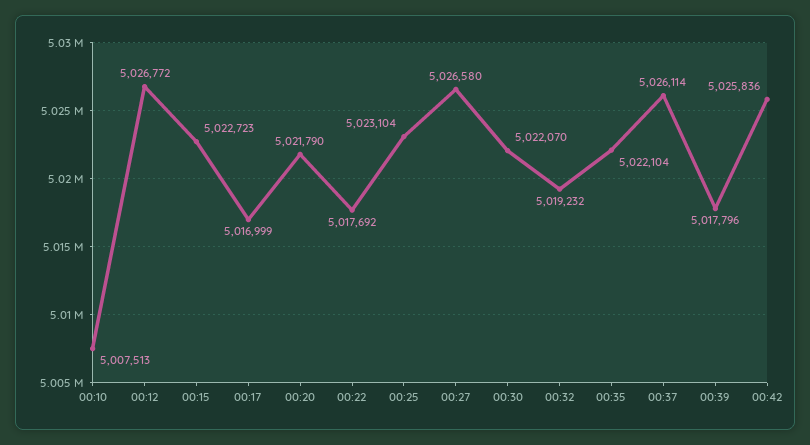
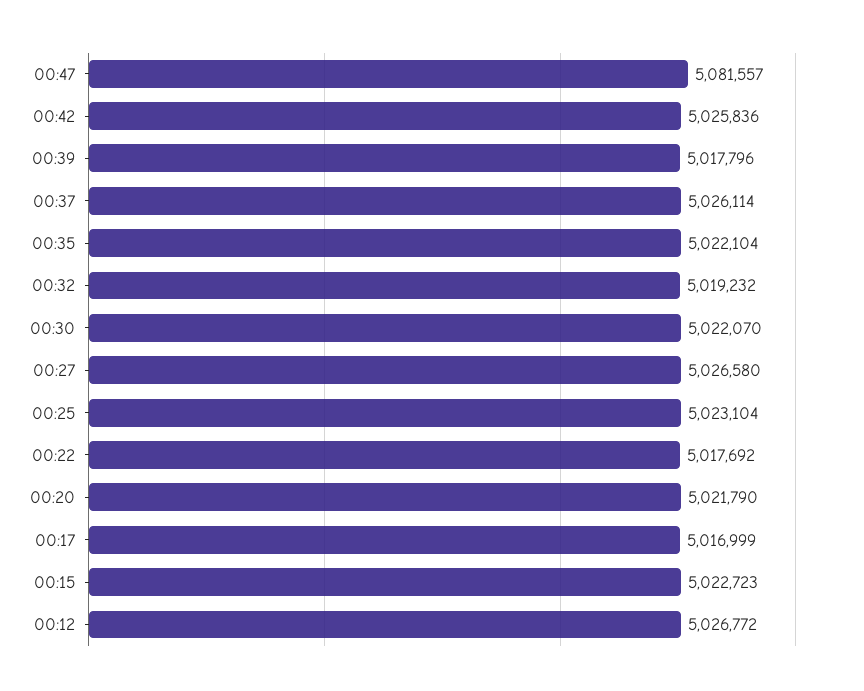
00:10: 5007513 -> none
00:47: none -> 5081557

